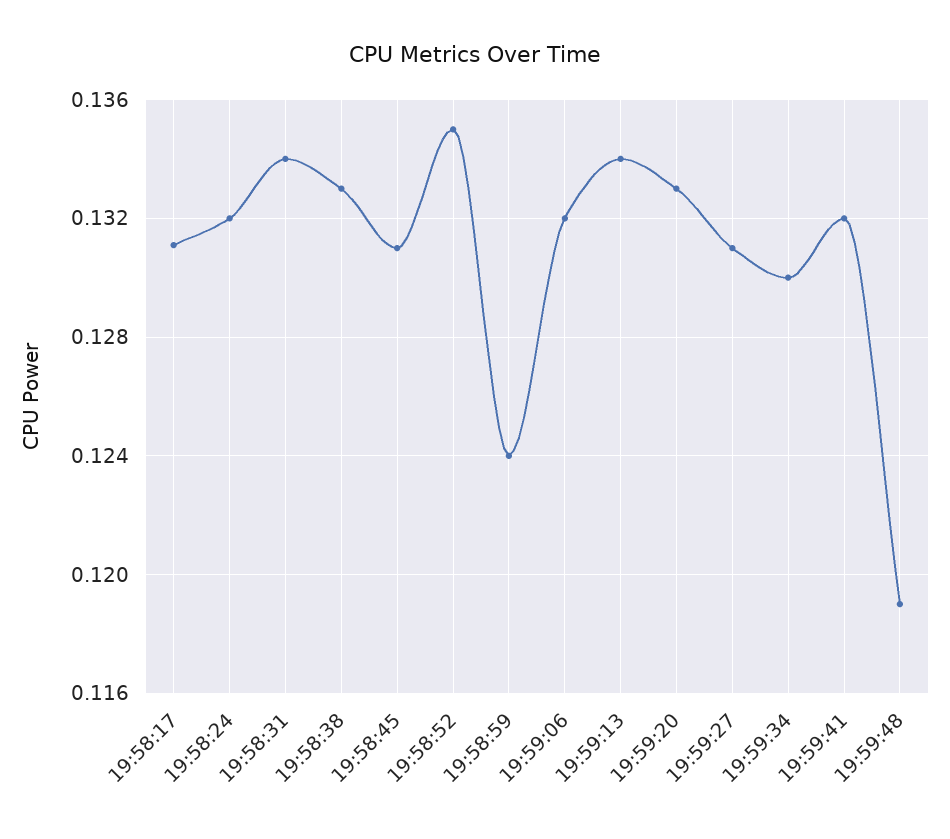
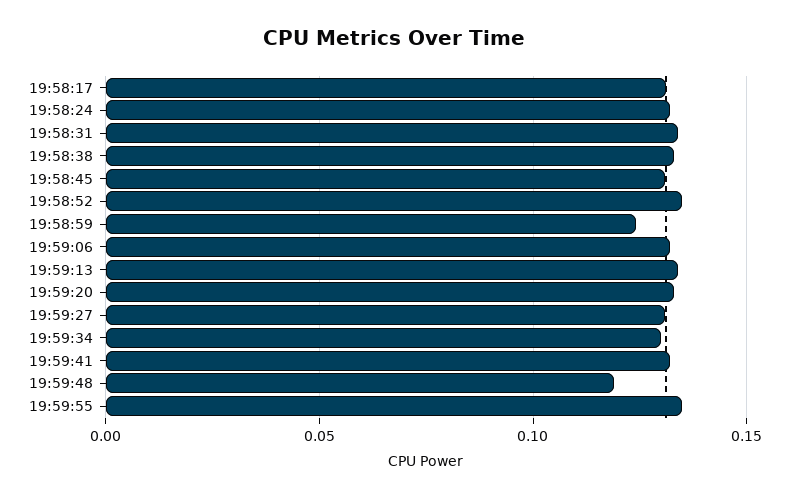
19:59:55: none -> 0.135

